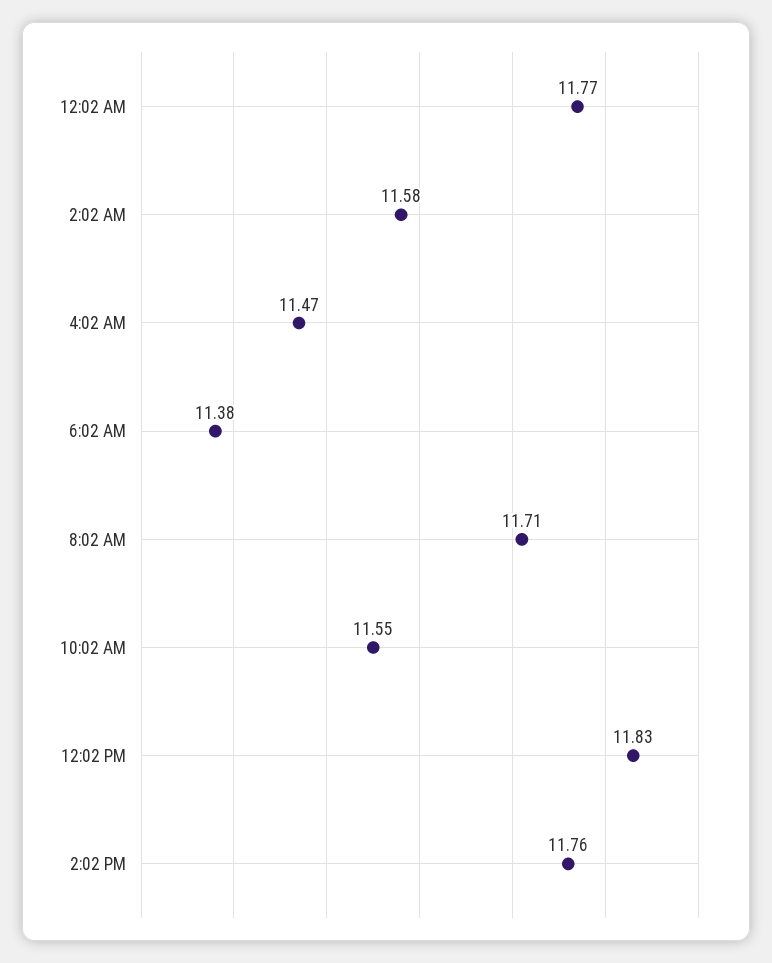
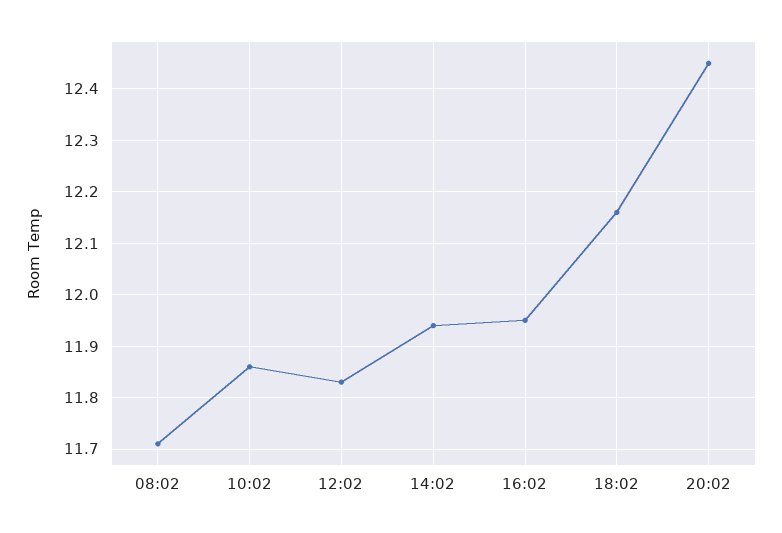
12:02 AM: 11.77 -> none
2:02 AM: 11.58 -> none
4:02 AM: 11.47 -> none
6:02 AM: 11.38 -> none
10:02 AM: 11.55 -> 11.85
2:02 PM: 11.76 -> 11.95
16:02: none -> 11.95
18:02: none -> 12.15
20:02: none -> 12.45

